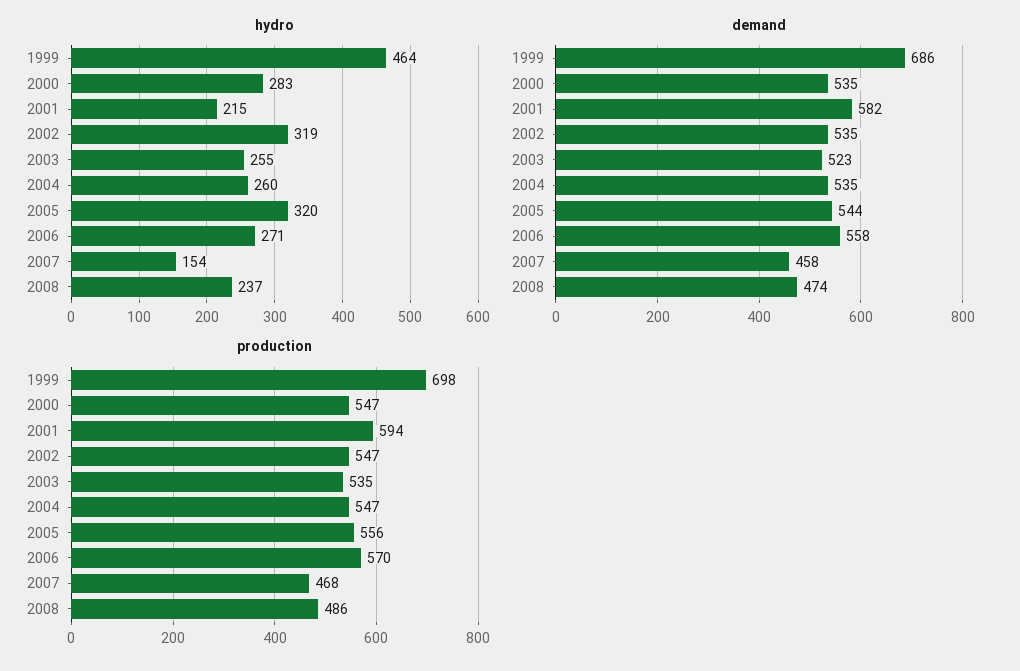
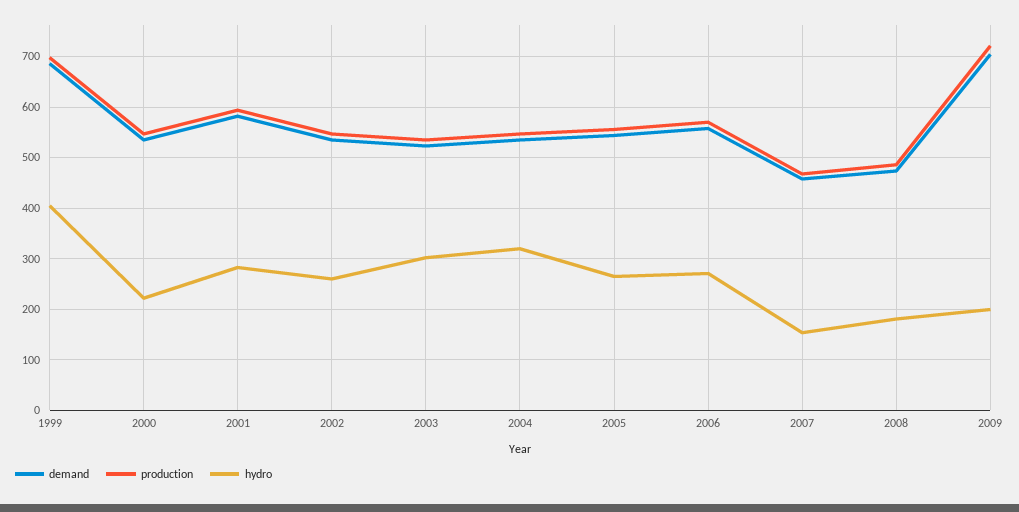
hydro, 1999: 464 -> 400
hydro, 2000: 283 -> 220
hydro, 2001: 215 -> 280
hydro, 2002: 319 -> 260
hydro, 2003: 255 -> 300
hydro, 2004: 260 -> 320
hydro, 2005: 320 -> 260
hydro, 2008: 237 -> 180
demand, 2009: none -> 700
production, 2009: none -> 720
hydro, 2009: none -> 200

